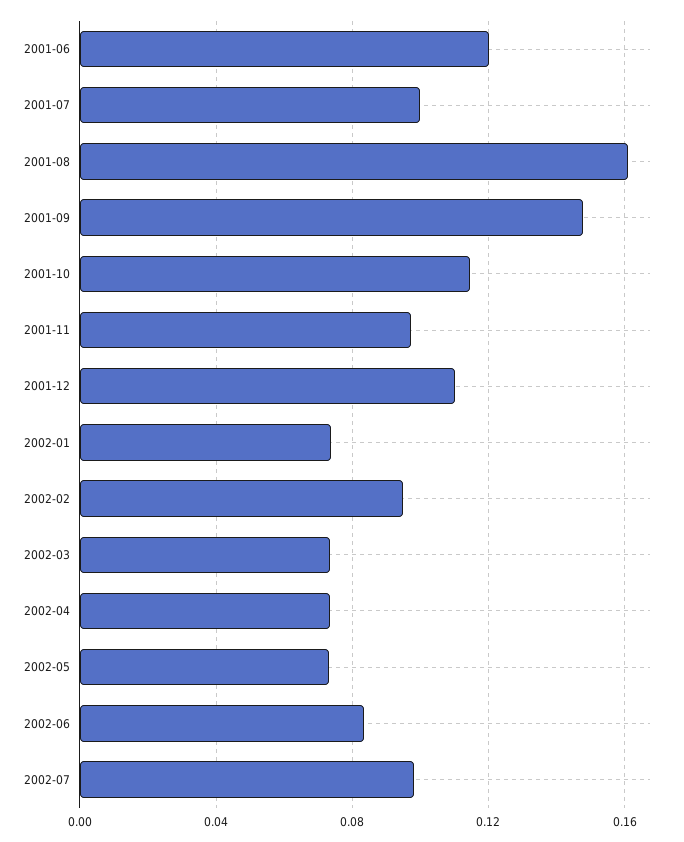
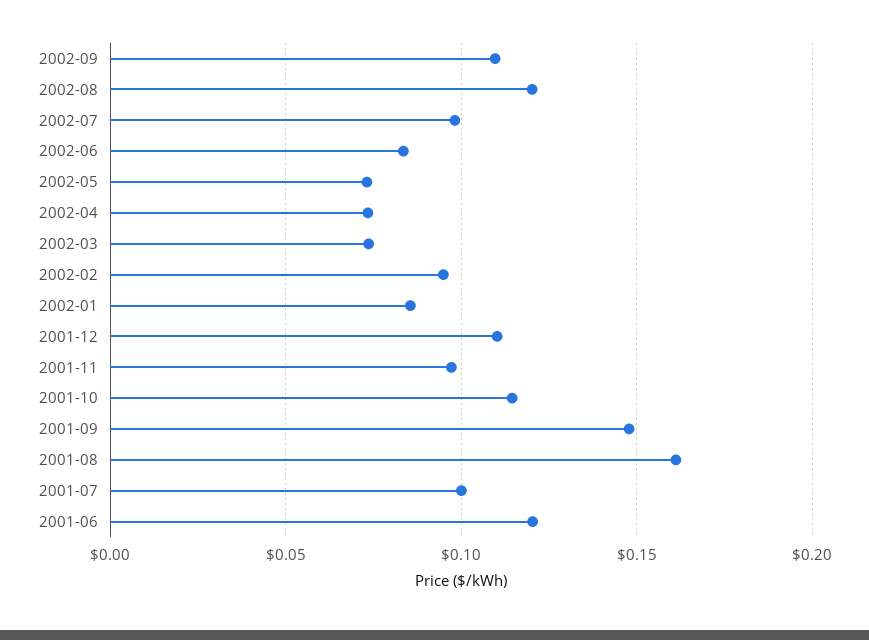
2002-01: 0.075 -> 0.085
2002-09: none -> 0.11
2002-08: none -> 0.12

